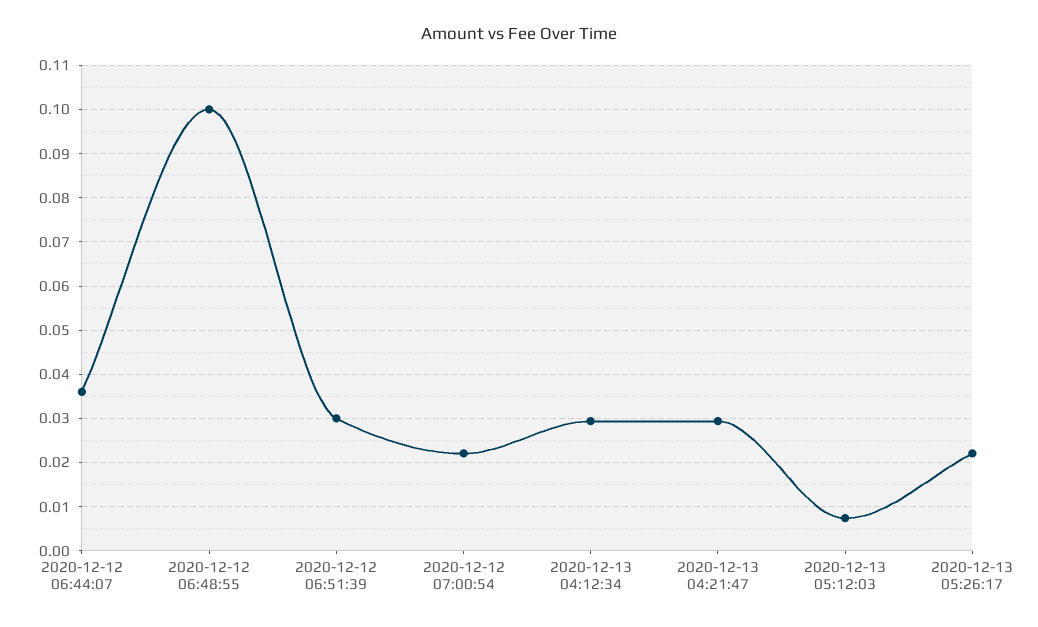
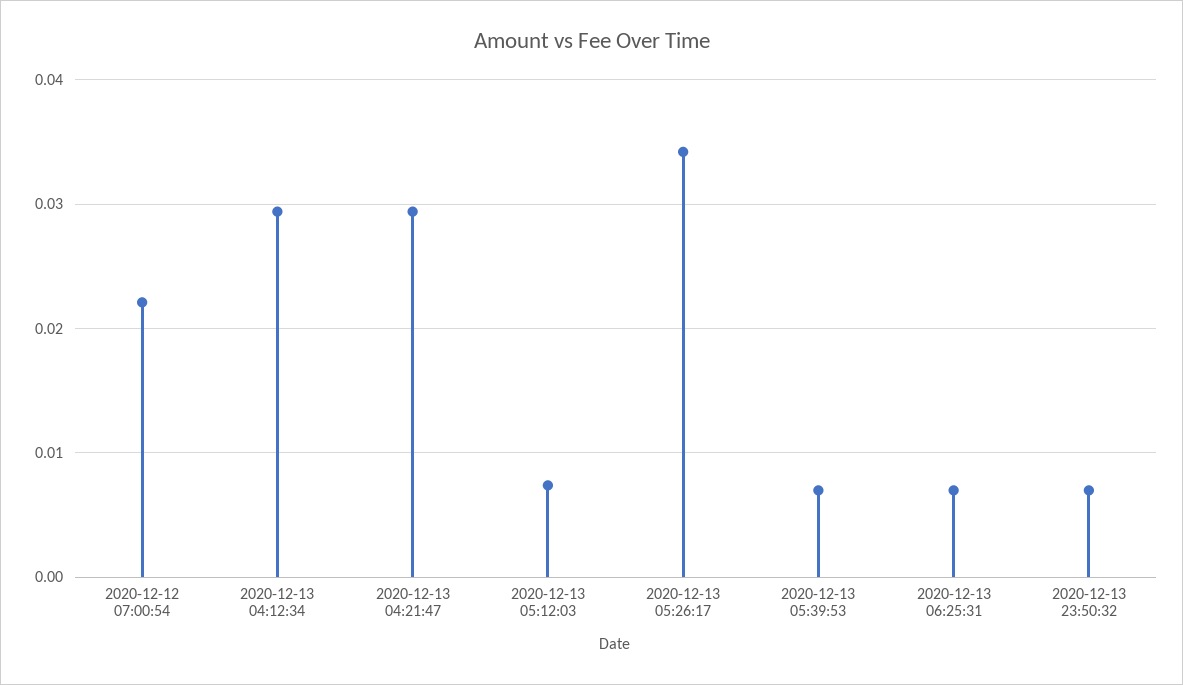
2020-12-12 06:44:07: 0.036 -> none
2020-12-12 06:48:55: 0.1 -> none
2020-12-12 06:51:39: 0.03 -> none
2020-12-13 05:26:17: 0.022 -> 0.034
2020-12-13 05:39:53: none -> 0.007
2020-12-13 06:25:31: none -> 0.007
2020-12-13 23:50:32: none -> 0.007

